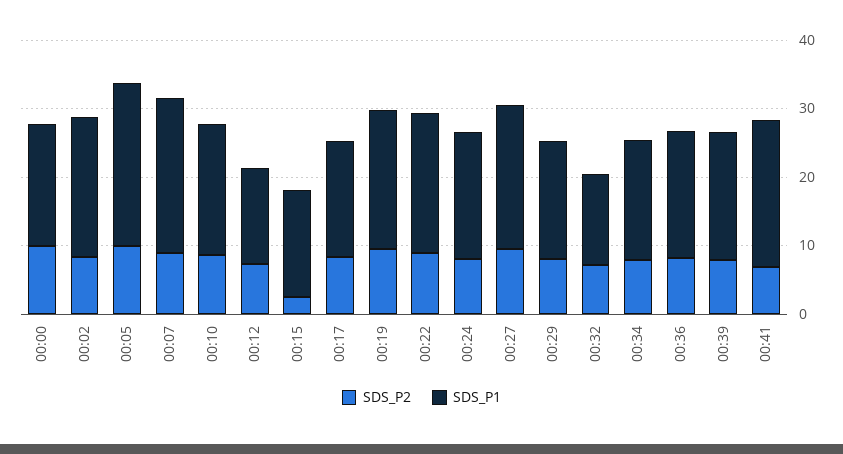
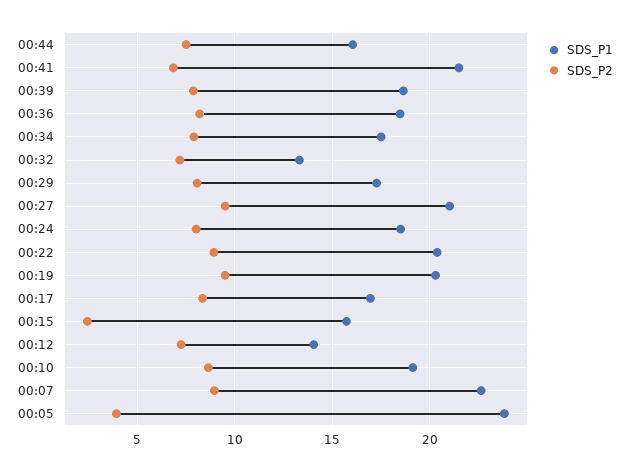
SDS_P2, 00:00: 10 -> none
SDS_P1, 00:00: 18 -> none
SDS_P2, 00:02: 8 -> none
SDS_P1, 00:02: 20 -> none
SDS_P2, 00:05: 10 -> 4
SDS_P1, 00:44: none -> 16
SDS_P2, 00:44: none -> 7.5

